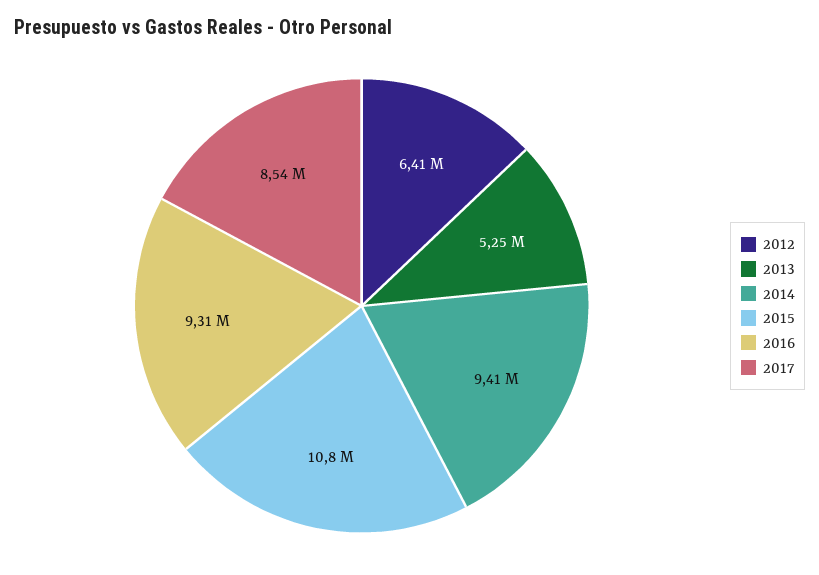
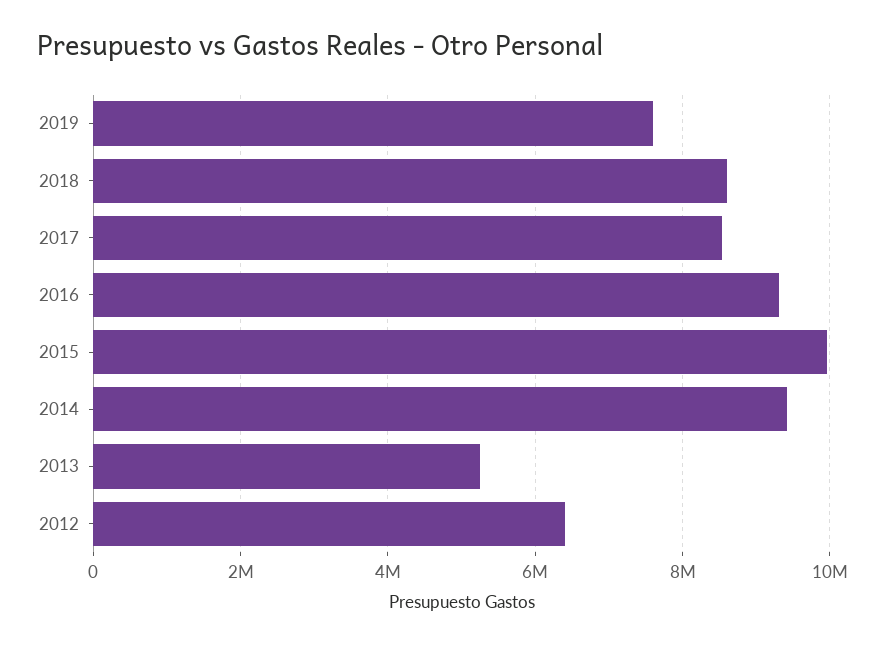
2015: 10800000 -> 10000000
2019: none -> 7600000
2018: none -> 8600000

